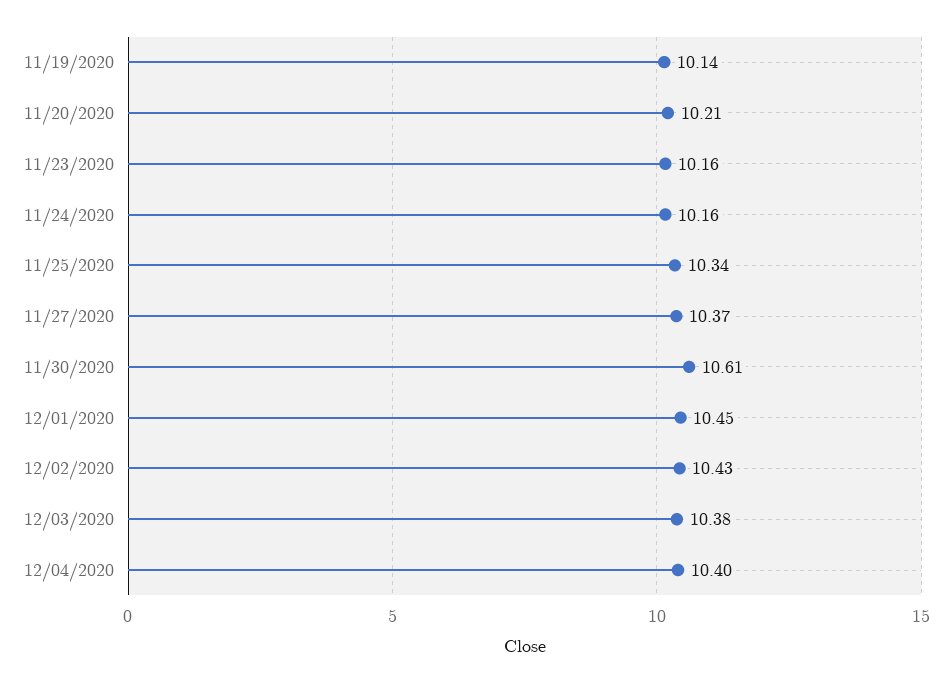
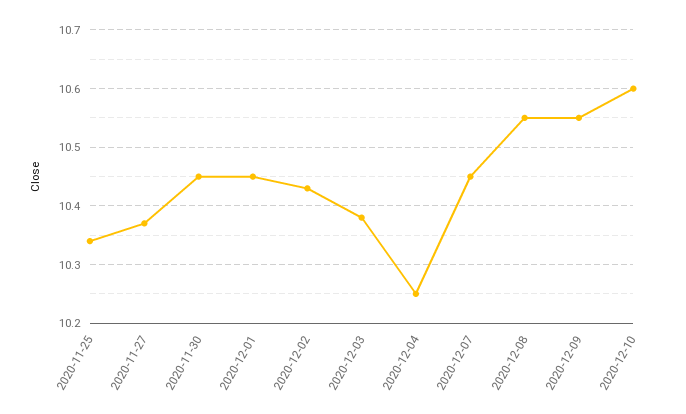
11/19/2020: 10.14 -> none
11/20/2020: 10.21 -> none
11/23/2020: 10.16 -> none
11/24/2020: 10.16 -> none
11/30/2020: 10.61 -> 10.45
12/04/2020: 10.4 -> 10.25
2020-12-07: none -> 10.45
2020-12-08: none -> 10.55
2020-12-09: none -> 10.55
2020-12-10: none -> 10.6

